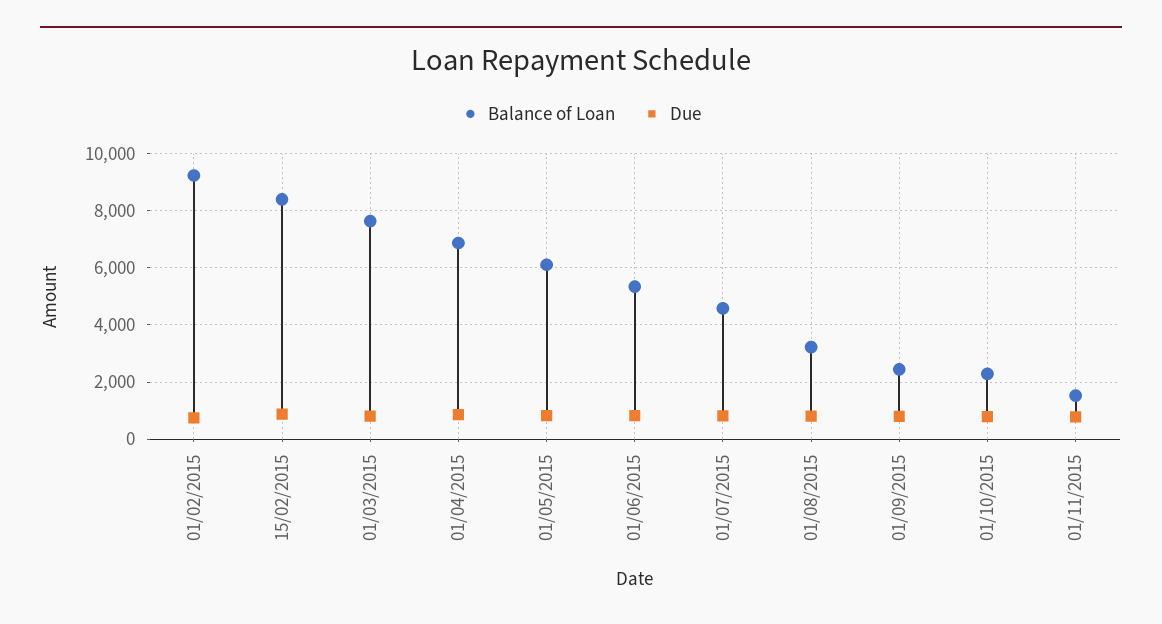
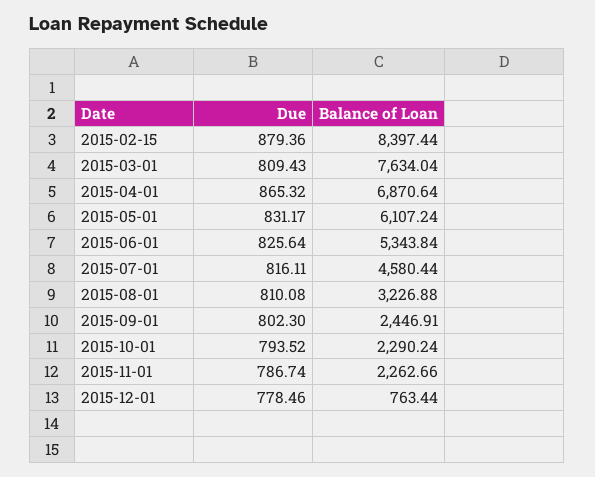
Balance of Loan, 01/02/2015: 9250 -> none
Due, 01/02/2015: 750 -> none
Balance of Loan, 01/11/2015: 1500 -> 2262.66
Due, 2015-12-01: none -> 778.46
Balance of Loan, 2015-12-01: none -> 763.44

